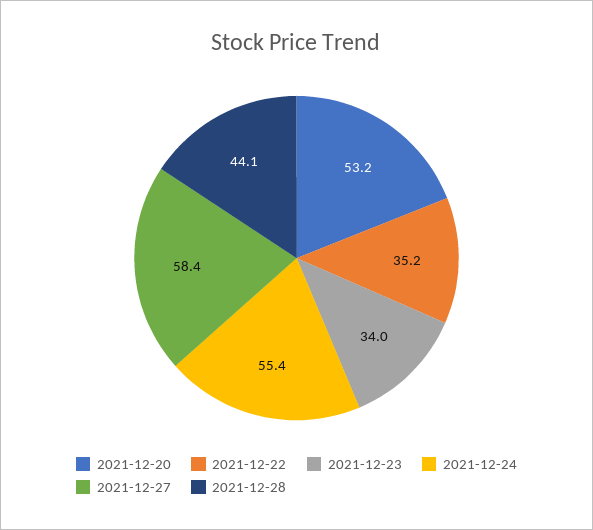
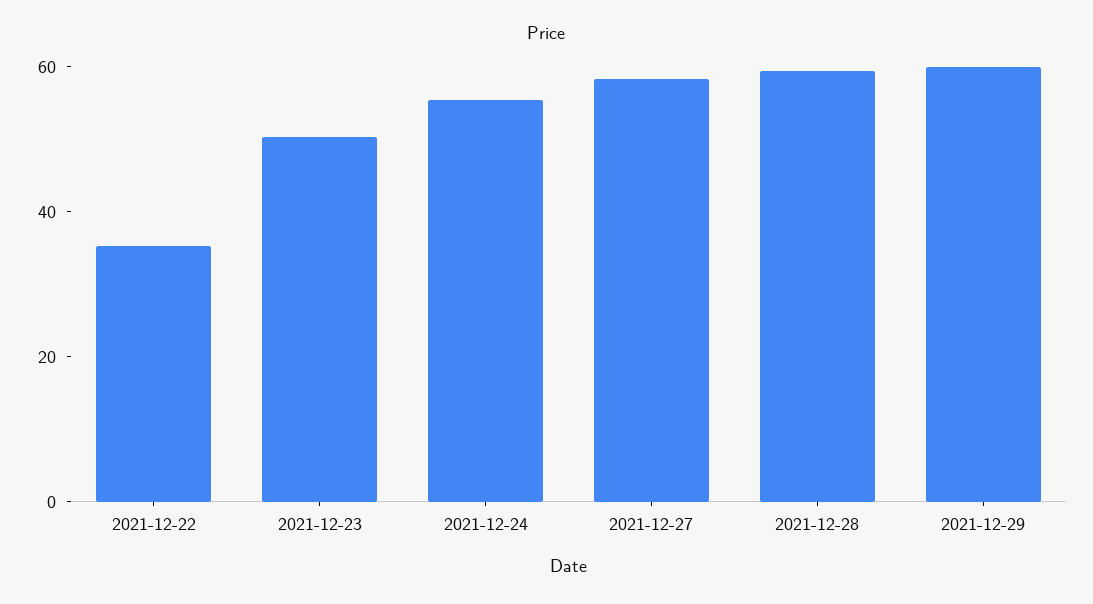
2021-12-20: 53.2 -> none
2021-12-23: 34 -> 50
2021-12-28: 44.1 -> 60
2021-12-29: none -> 60

